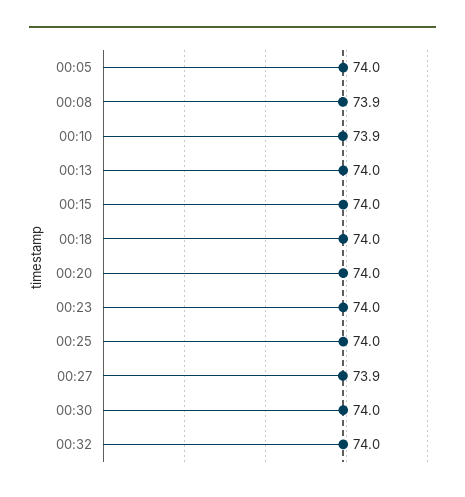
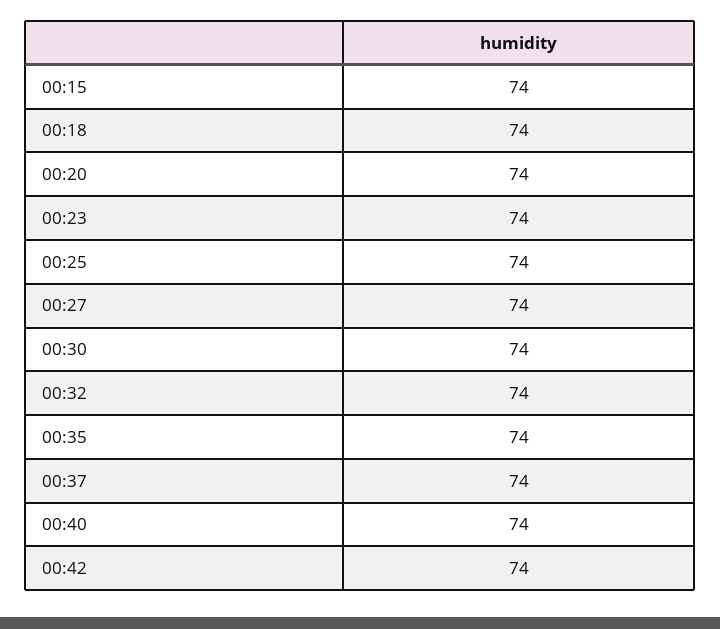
00:05: 74 -> none
00:08: 73.9 -> none
00:10: 73.9 -> none
00:13: 74 -> none
00:27: 73.9 -> 74
00:35: none -> 74
00:37: none -> 74
00:40: none -> 74
00:42: none -> 74

